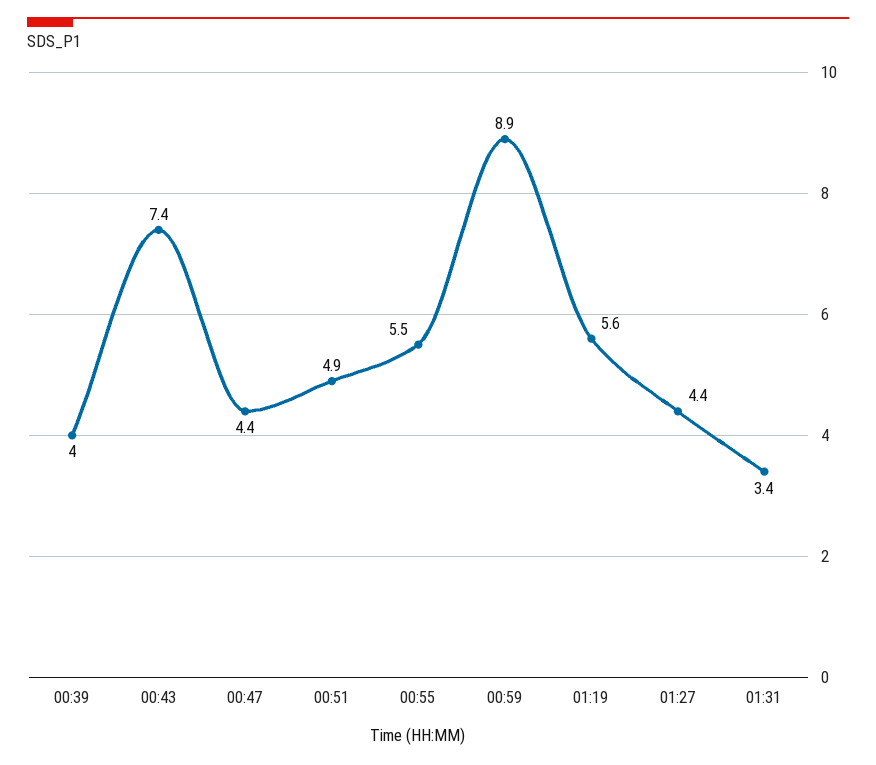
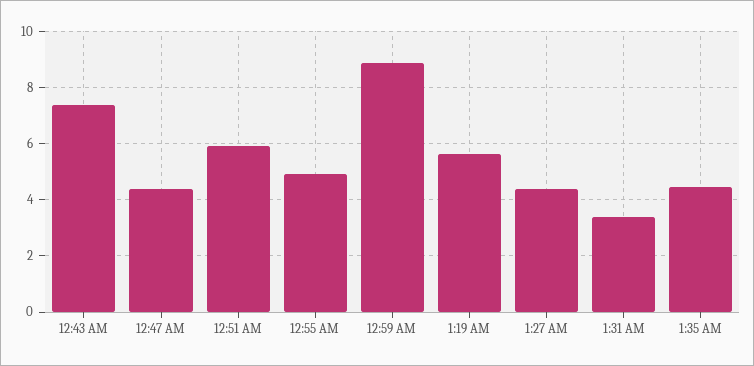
00:39: 4 -> none
00:51: 4.9 -> 6
00:55: 5.5 -> 5
1:35 AM: none -> 4.5

